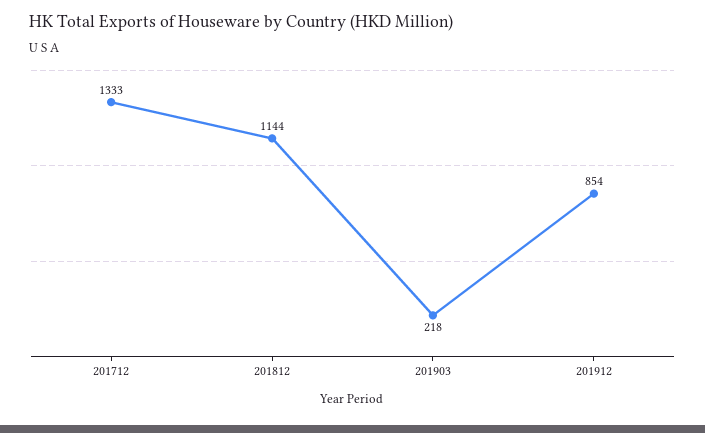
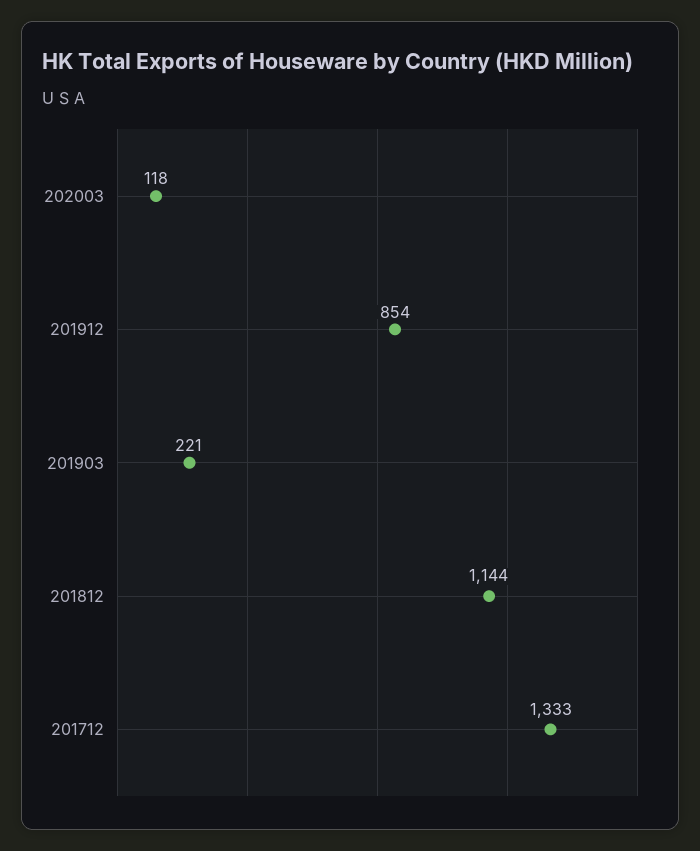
201903: 218 -> 221
202003: none -> 118

